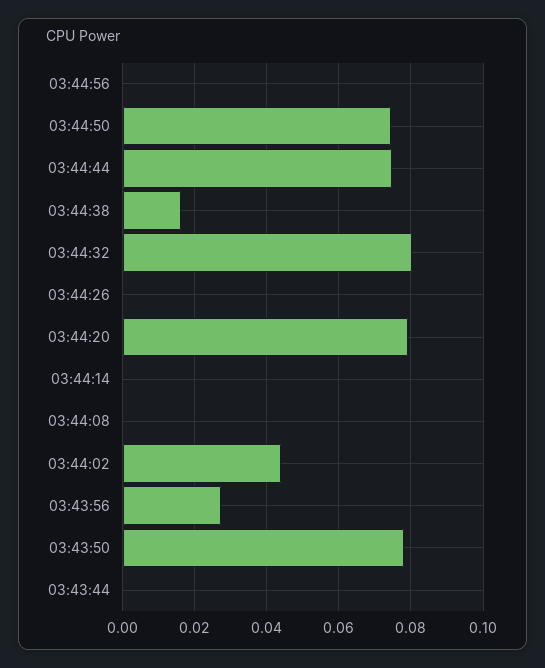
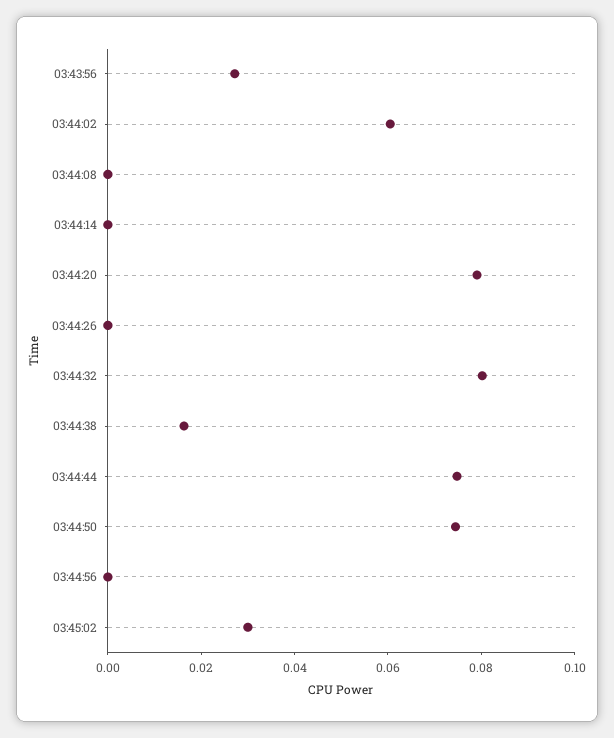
03:44:02: 0.044 -> 0.06
03:43:50: 0.078 -> none
03:43:44: 0 -> none
03:45:02: none -> 0.03

